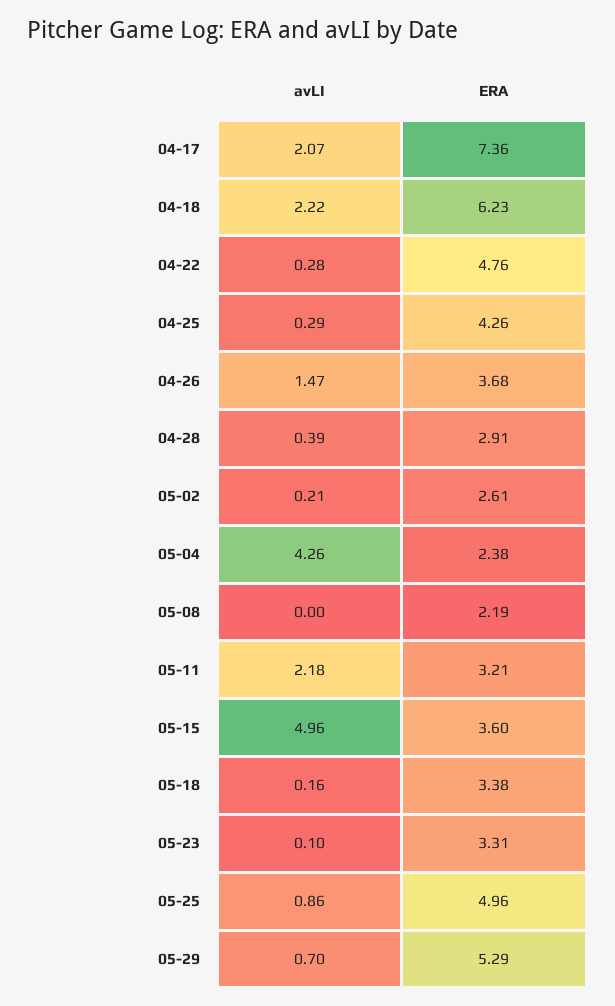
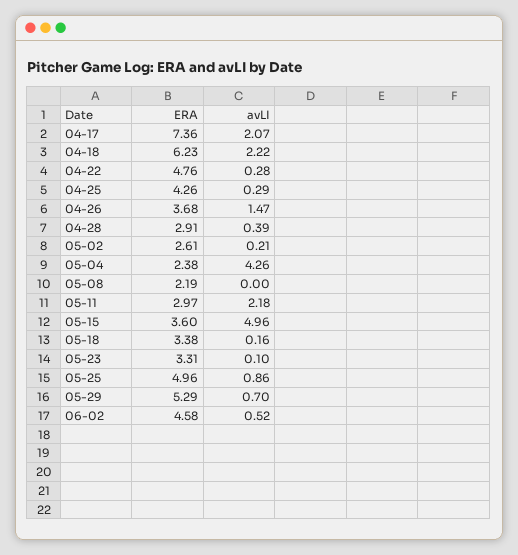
ERA, 05-11: 3.21 -> 2.97
ERA, 06-02: none -> 4.58
avLI, 06-02: none -> 0.52

